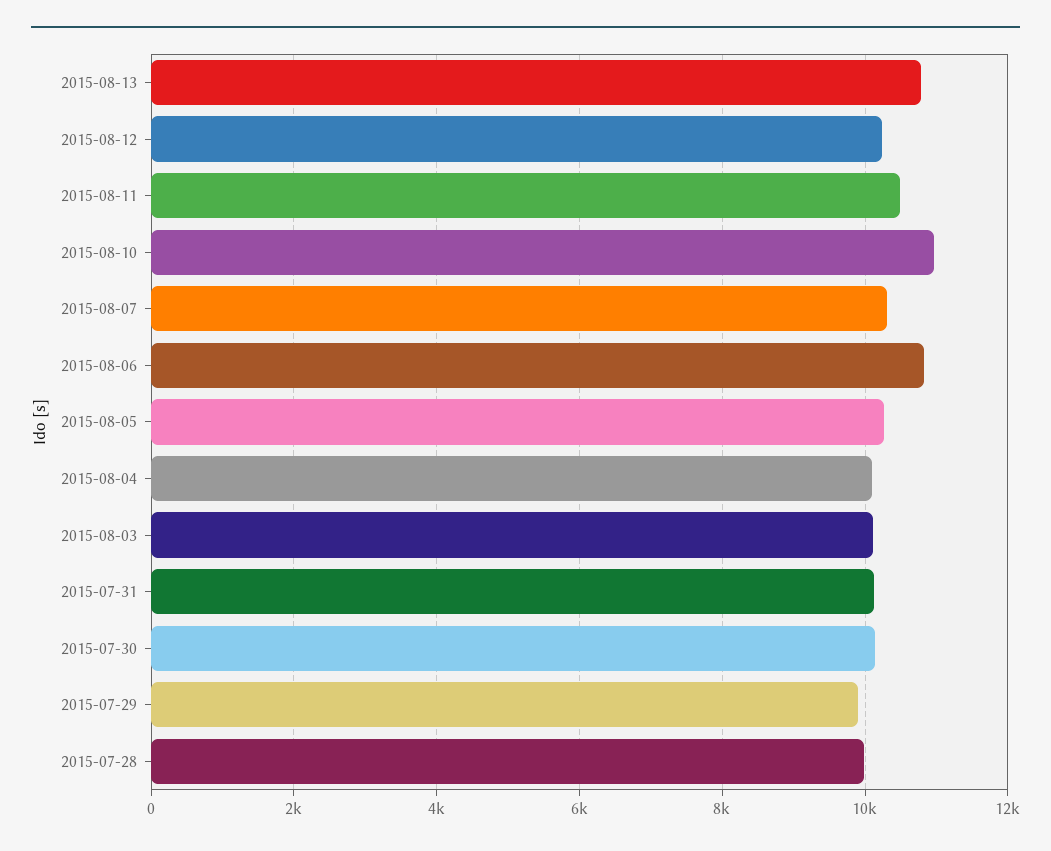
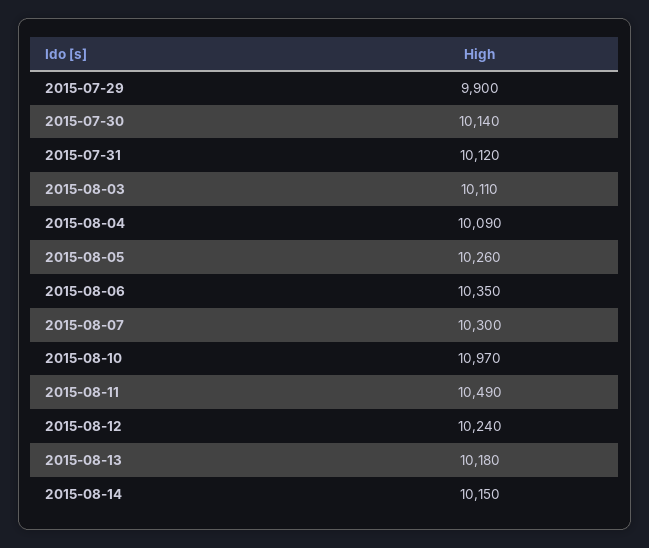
2015-08-13: 10800 -> 10180
2015-08-06: 10800 -> 10350
2015-07-28: 10000 -> none
2015-08-14: none -> 10150

